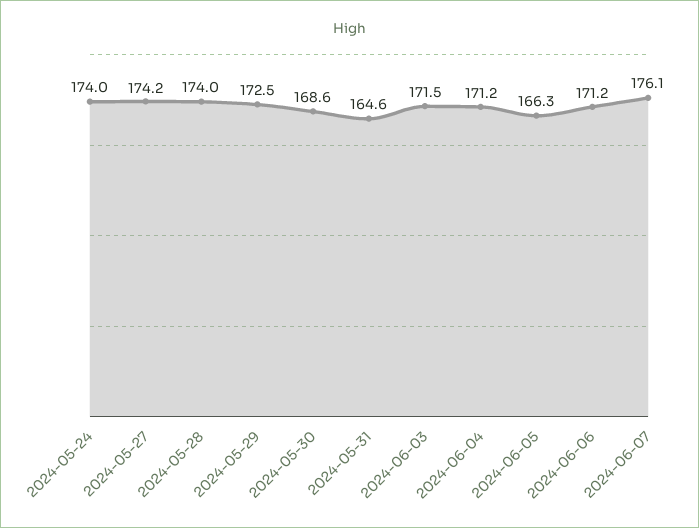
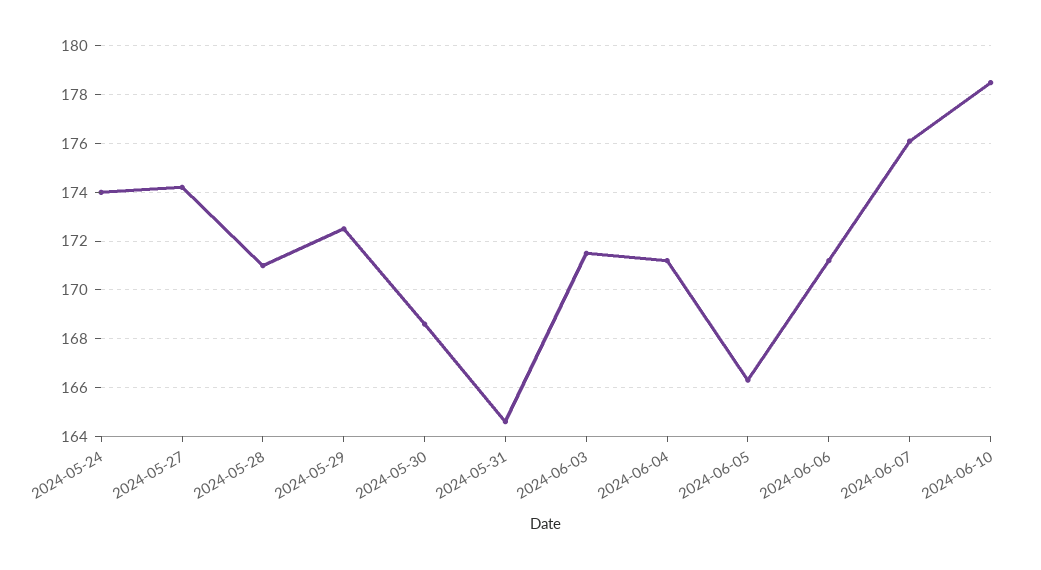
2024-05-28: 174 -> 171
2024-06-10: none -> 178.5

